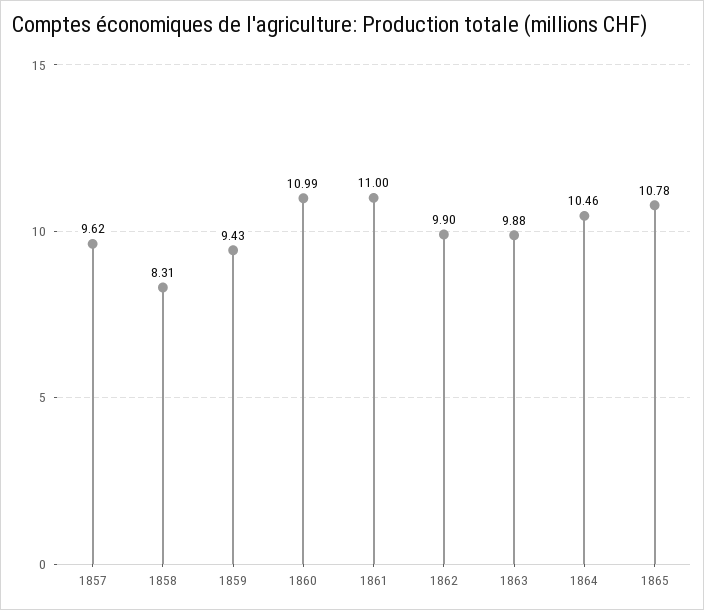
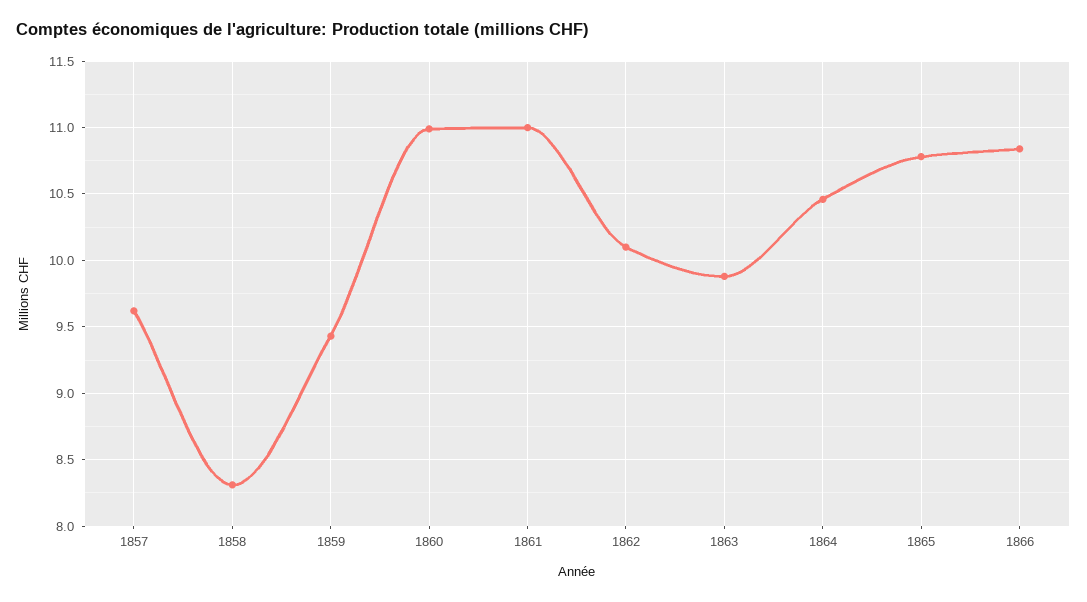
1862: 9.9 -> 10.1
1866: none -> 10.85

